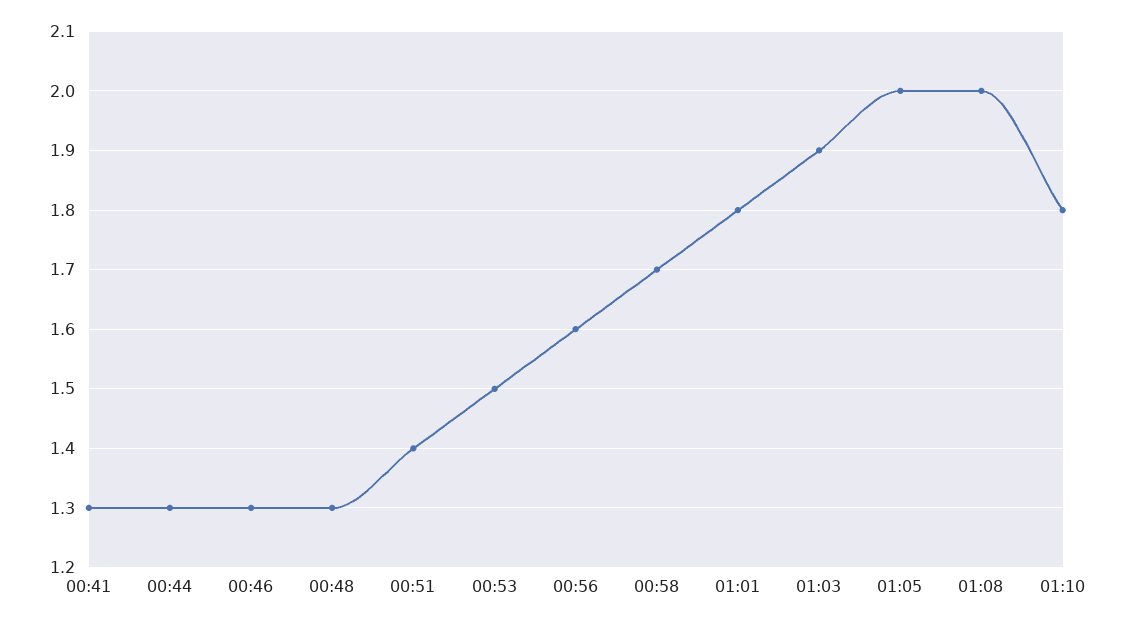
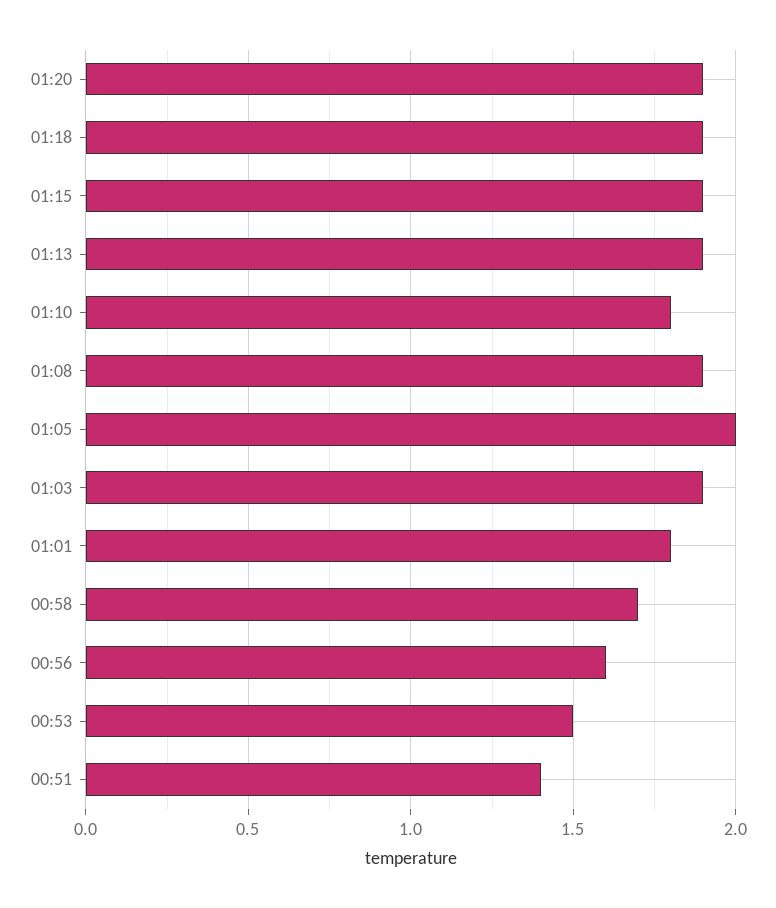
00:41: 1.3 -> none
00:44: 1.3 -> none
00:46: 1.3 -> none
00:48: 1.3 -> none
01:08: 2 -> 1.9
01:20: none -> 1.9
01:18: none -> 1.9
01:15: none -> 1.9
01:13: none -> 1.9

